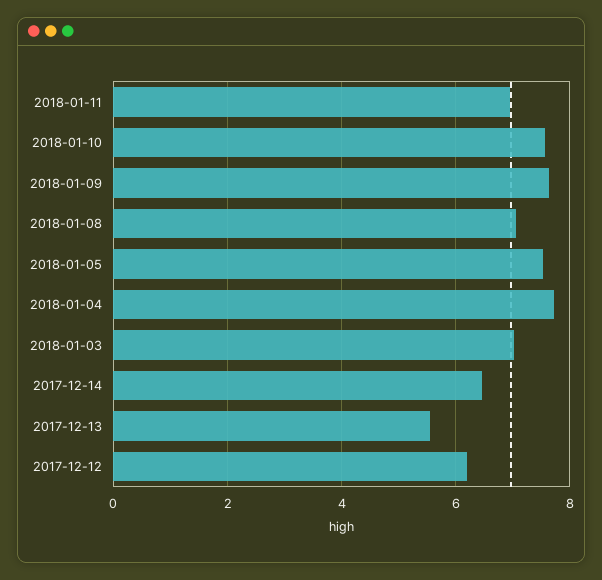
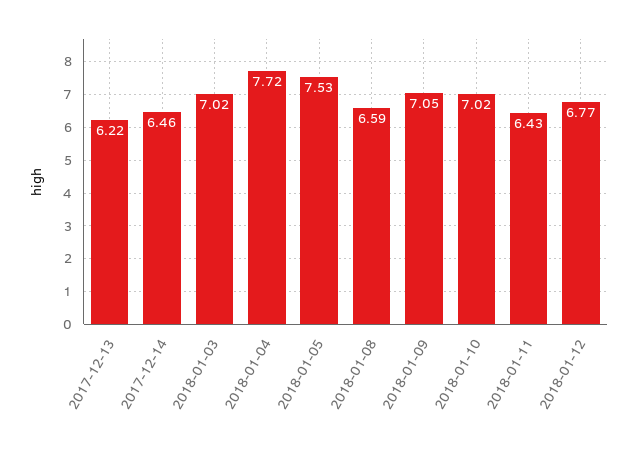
2018-01-11: 7 -> 6.43
2018-01-10: 7.6 -> 7.02
2018-01-09: 7.6 -> 7.05
2018-01-08: 7 -> 6.59
2017-12-13: 5.6 -> 6.22
2017-12-12: 6.2 -> none
2018-01-12: none -> 6.77

